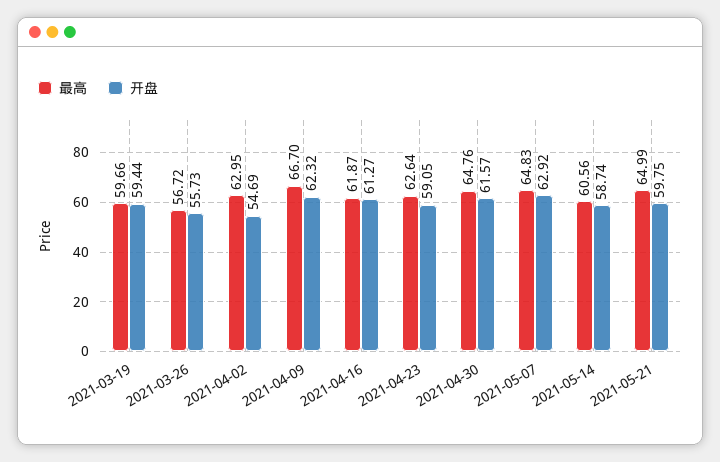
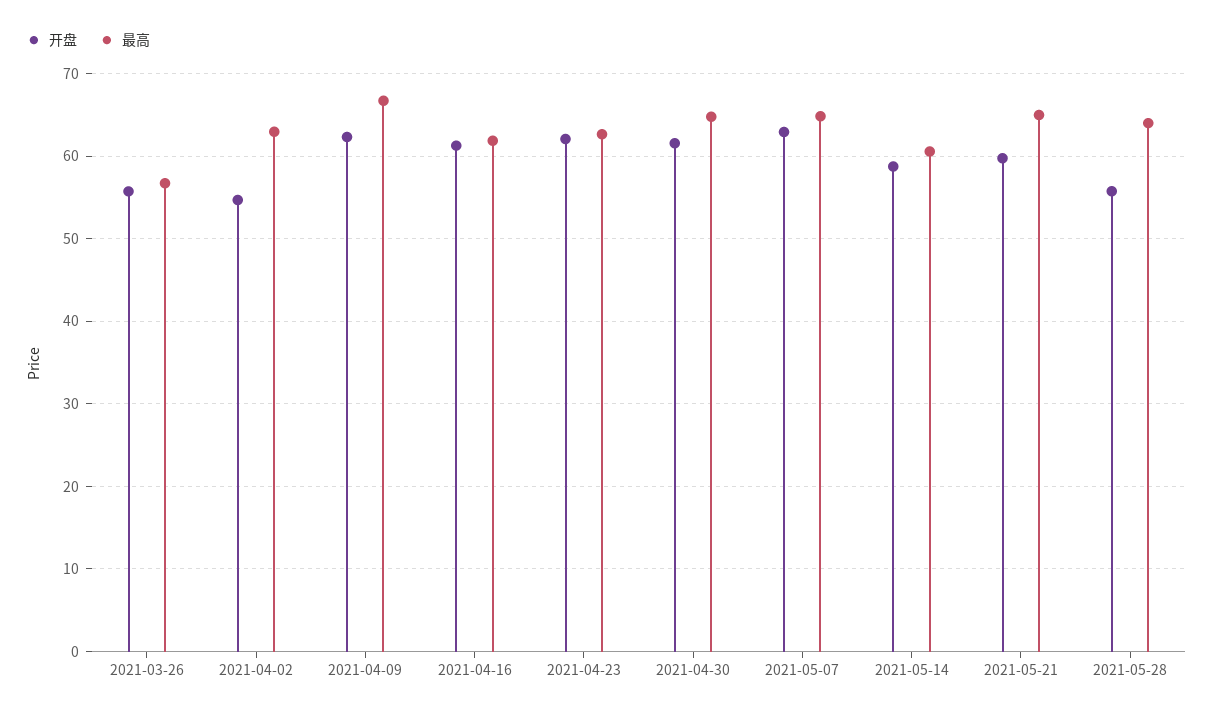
最高, 2021-03-19: 59.66 -> none
开盘, 2021-03-19: 59.44 -> none
开盘, 2021-04-23: 59.05 -> 62
开盘, 2021-05-28: none -> 56
最高, 2021-05-28: none -> 64

